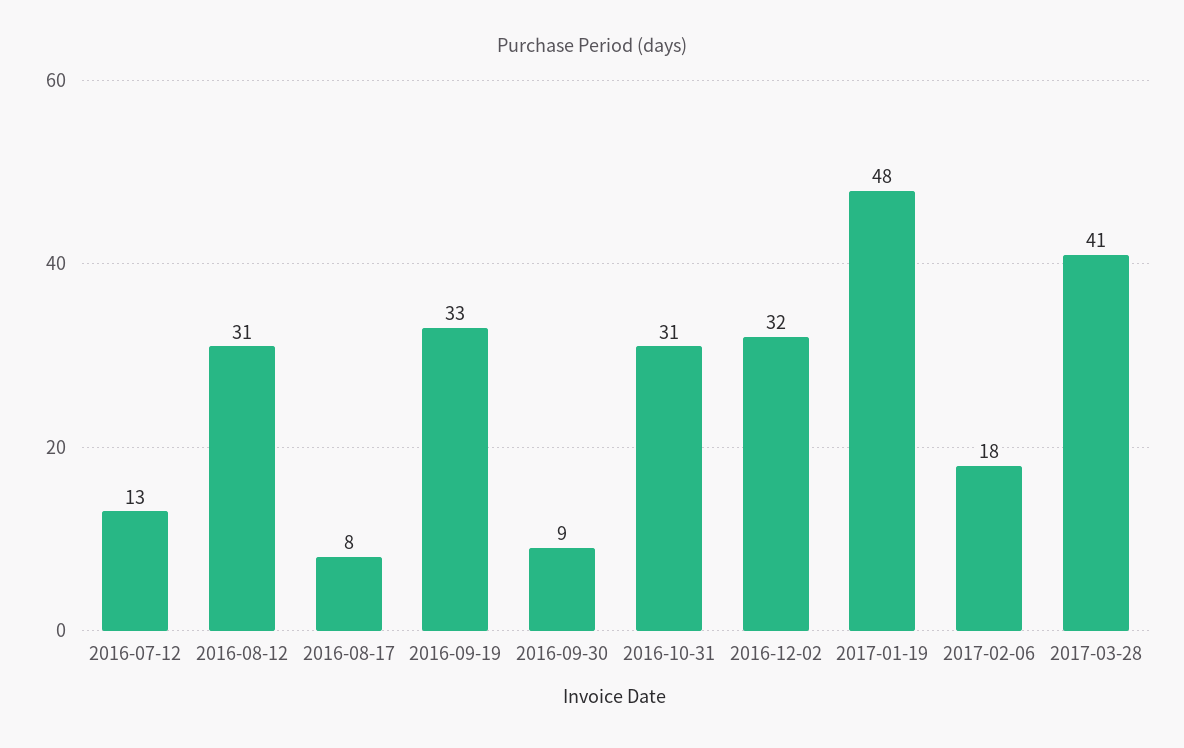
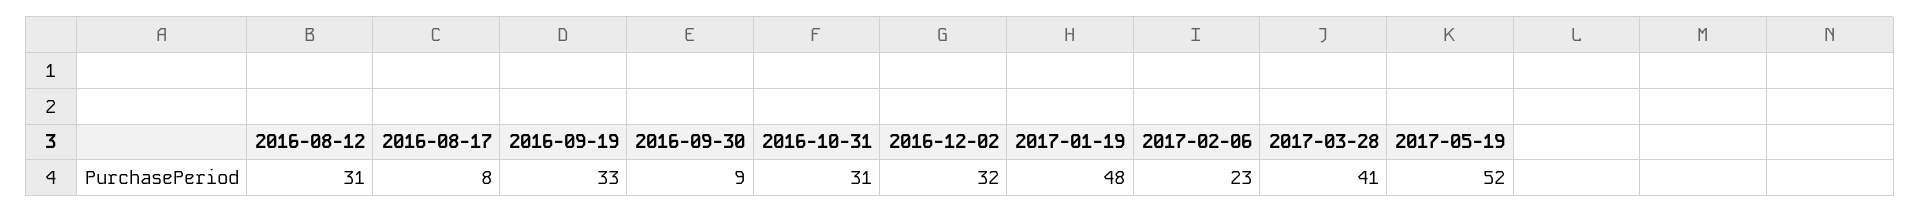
2016-07-12: 13 -> none
2017-02-06: 18 -> 23
2017-05-19: none -> 52

